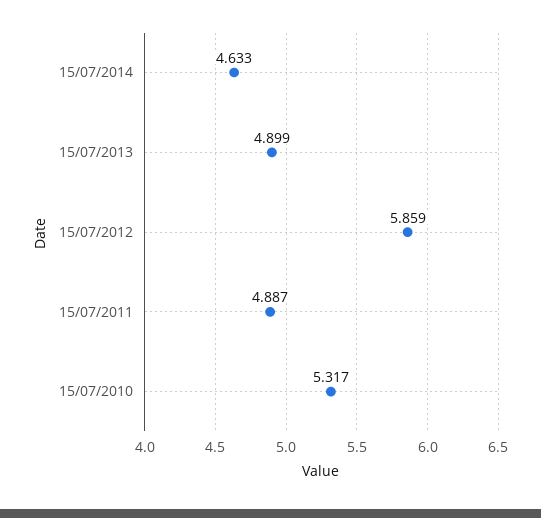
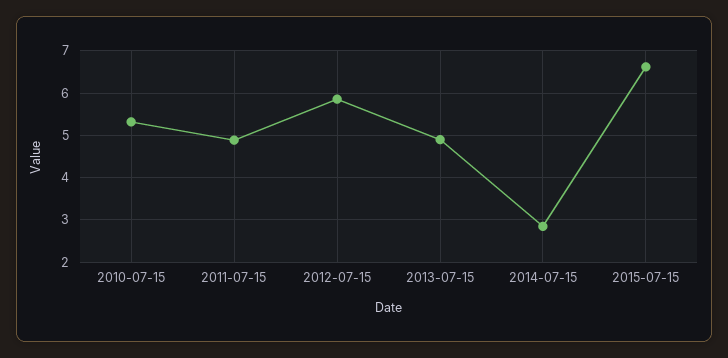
15/07/2014: 4.633 -> 2.8
2015-07-15: none -> 6.6

